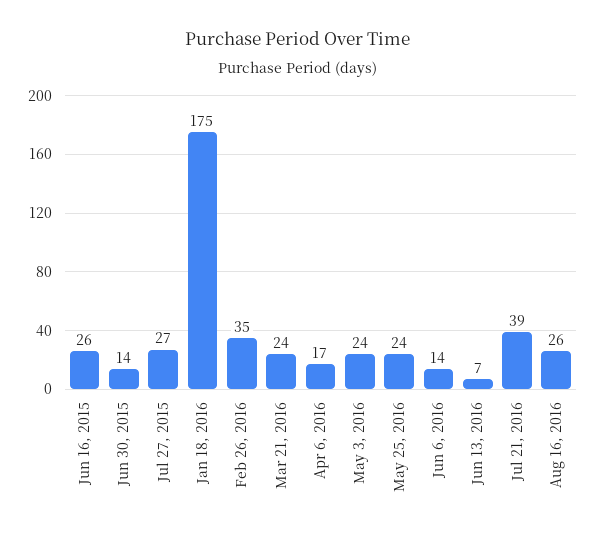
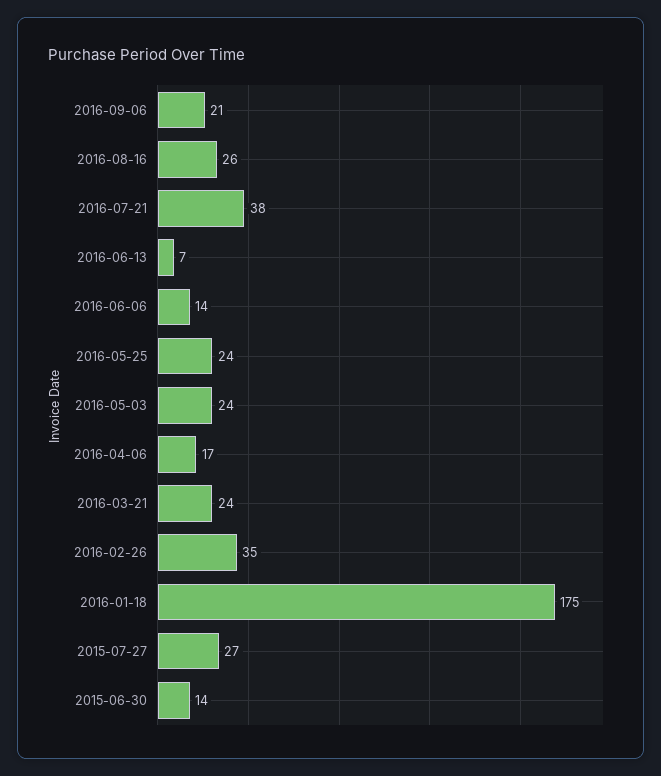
Jun 16, 2015: 26 -> none
Jul 21, 2016: 39 -> 38
2016-09-06: none -> 21

